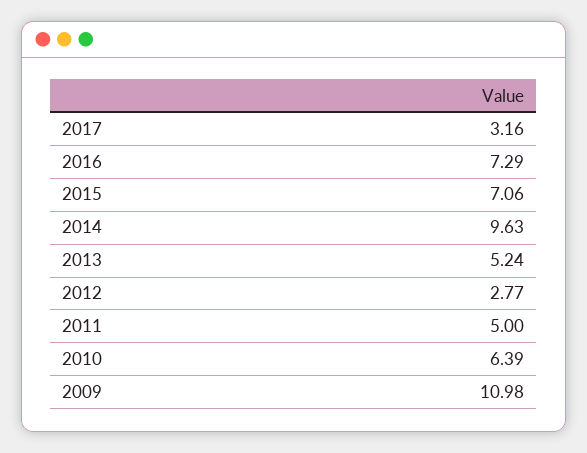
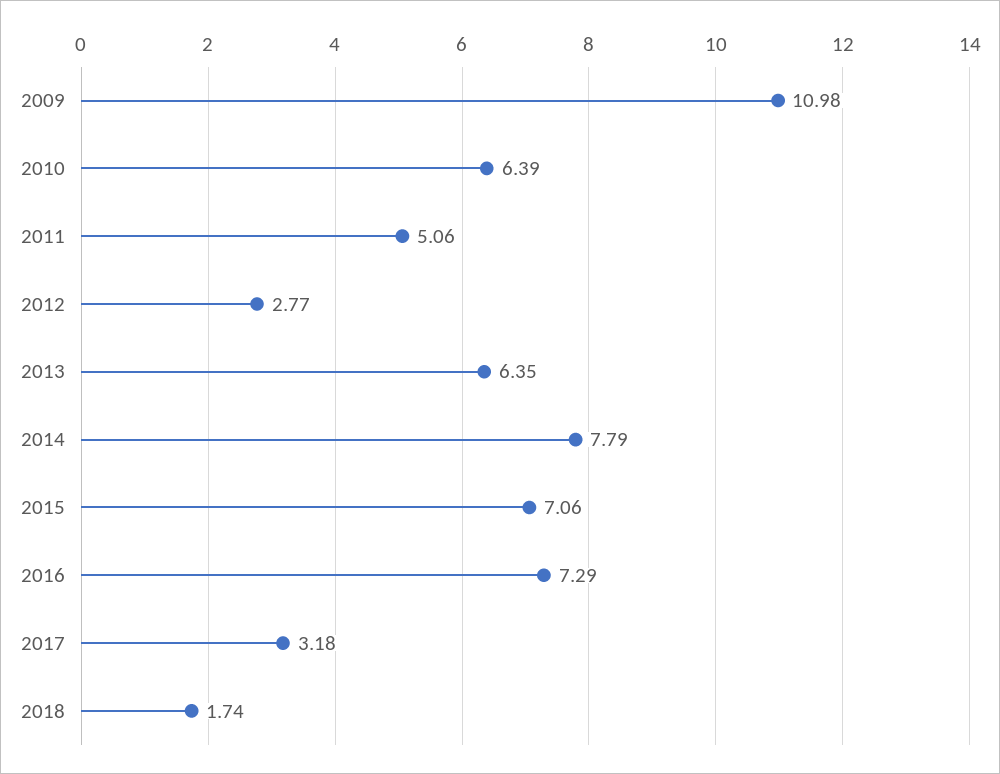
2017: 3.16 -> 3.18
2014: 9.63 -> 7.79
2013: 5.24 -> 6.35
2011: 5 -> 5.06
2018: none -> 1.74

